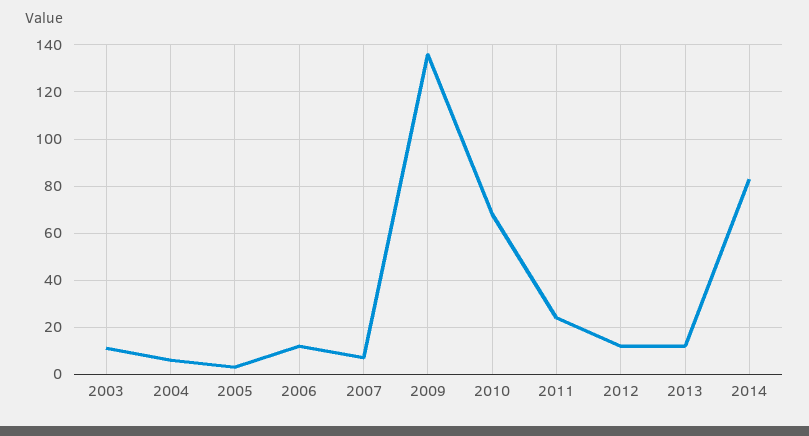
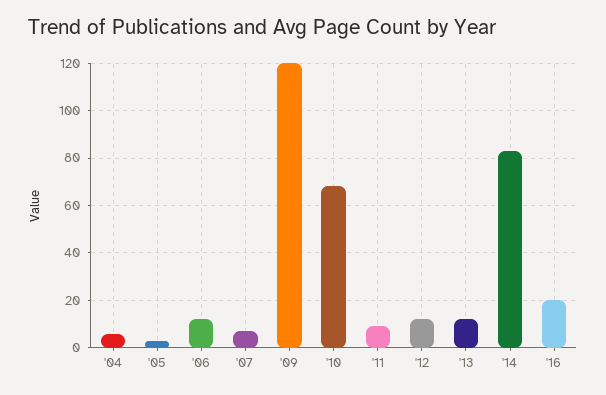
2003: 10 -> none
2009: 135 -> 120
2011: 25 -> 10
'16: none -> 20

